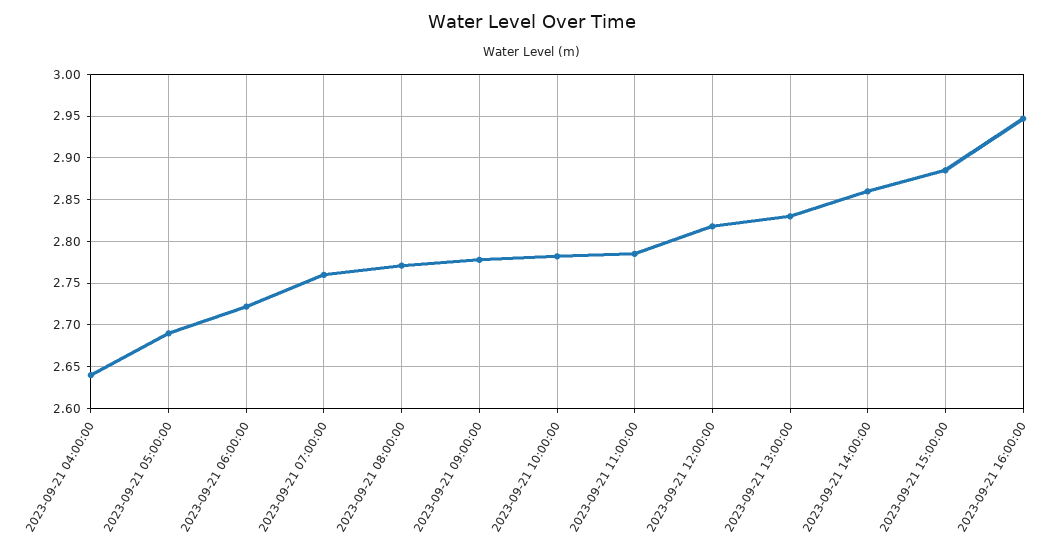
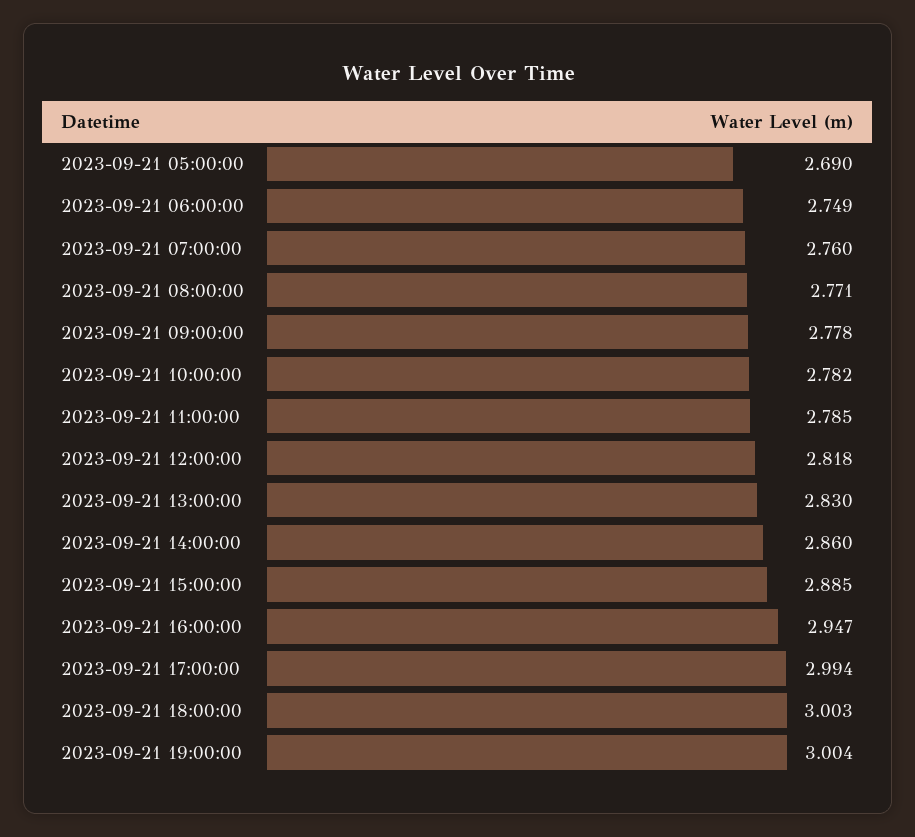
2023-09-21 04:00:00: 2.64 -> none
2023-09-21 06:00:00: 2.72 -> 2.749
2023-09-21 17:00:00: none -> 2.994
2023-09-21 18:00:00: none -> 3.003
2023-09-21 19:00:00: none -> 3.004

